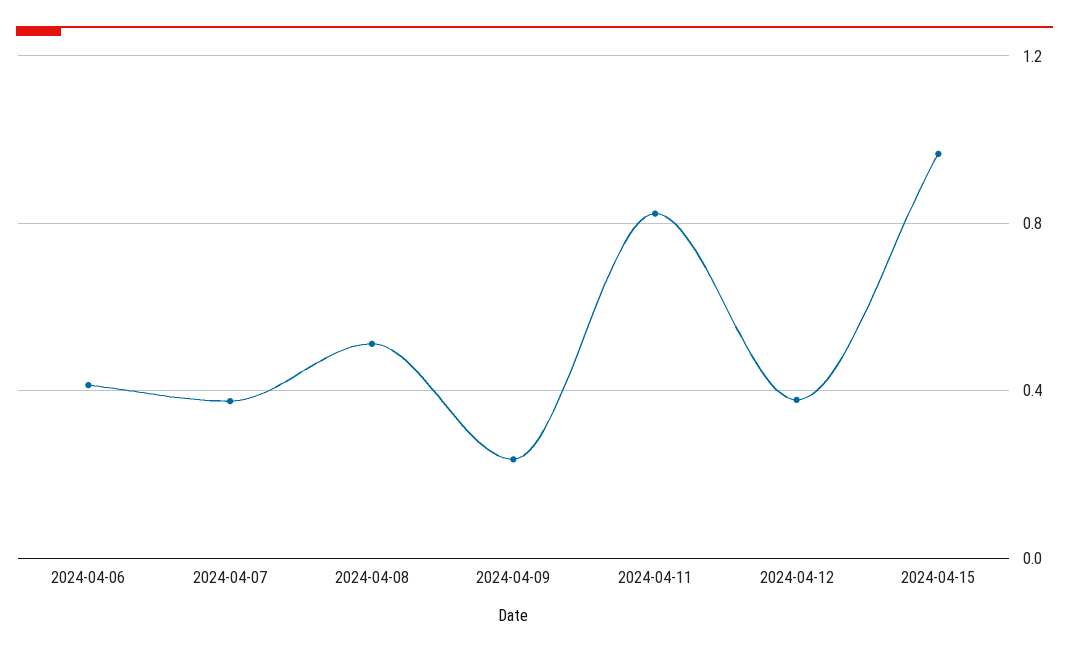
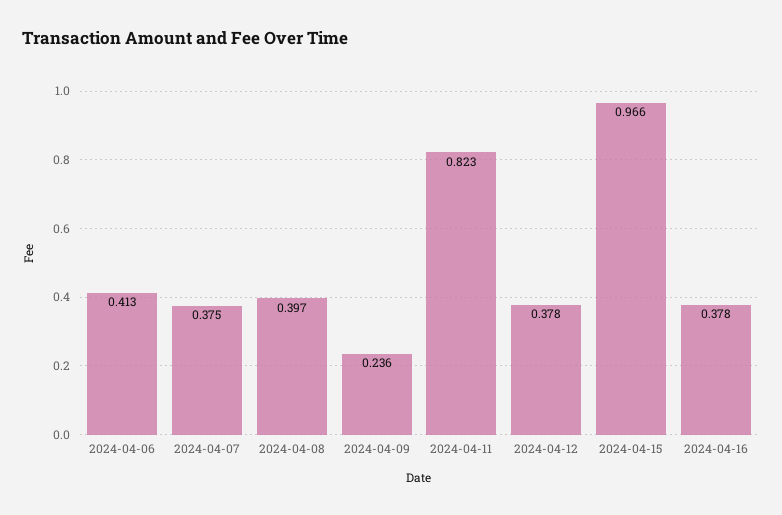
2024-04-08: 0.5 -> 0.397
2024-04-16: none -> 0.378

